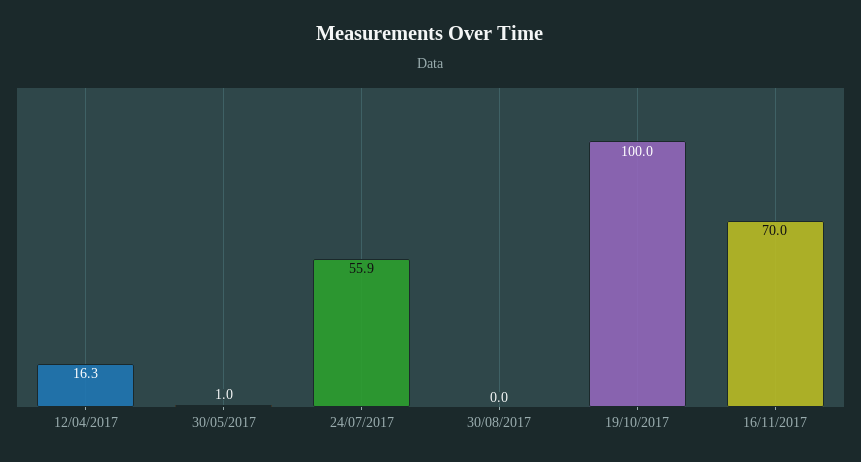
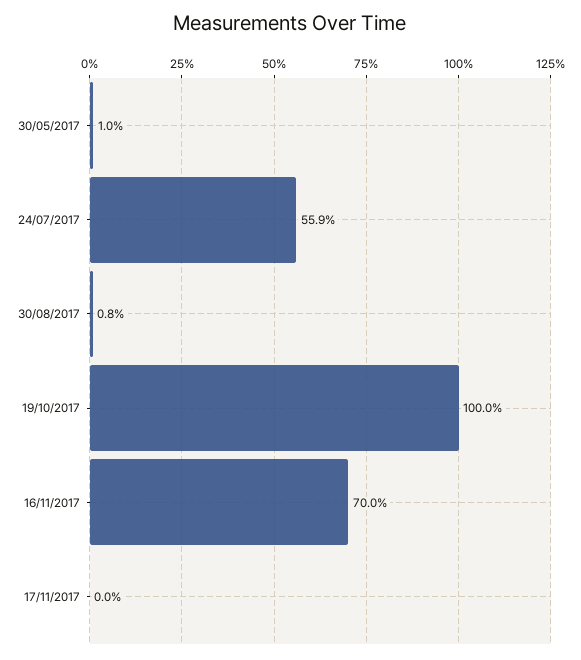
12/04/2017: 16.3 -> none
30/08/2017: 0 -> 0.8
17/11/2017: none -> 0

